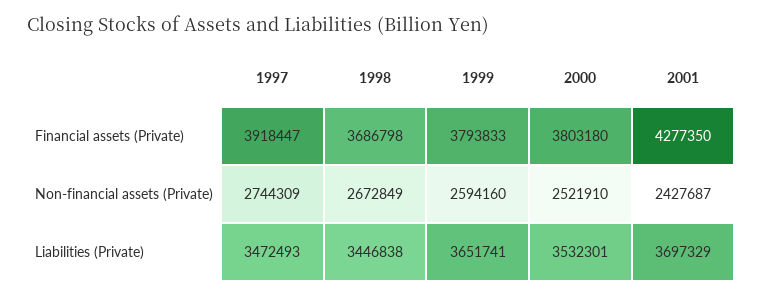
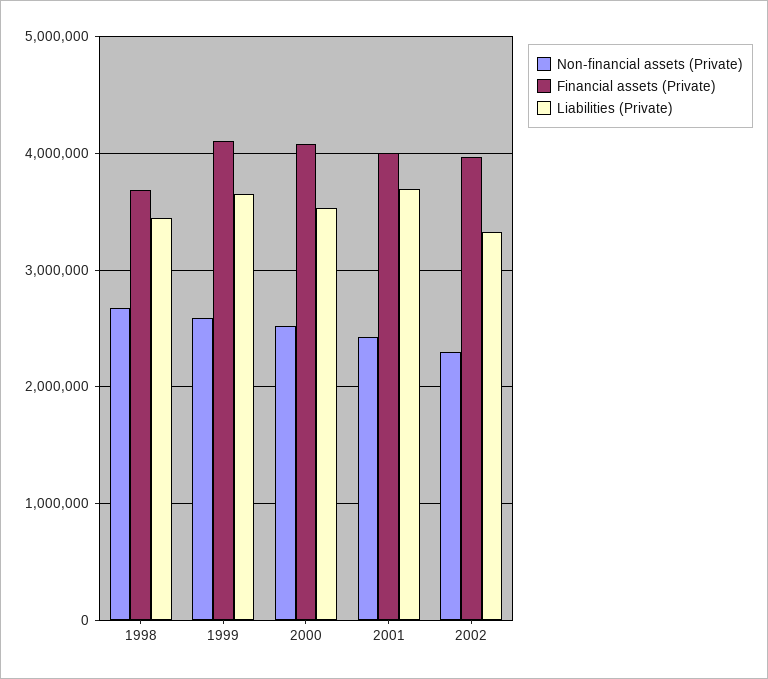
Financial assets (Private), 1997: 3918447 -> none
Financial assets (Private), 1999: 3793833 -> 4100000
Financial assets (Private), 2000: 3803180 -> 4100000
Financial assets (Private), 2001: 4277350 -> 4000000
Non-financial assets (Private), 1997: 2744309 -> none
Liabilities (Private), 1997: 3472493 -> none
Non-financial assets (Private), 2002: none -> 2300000
Financial assets (Private), 2002: none -> 4000000
Liabilities (Private), 2002: none -> 3300000

